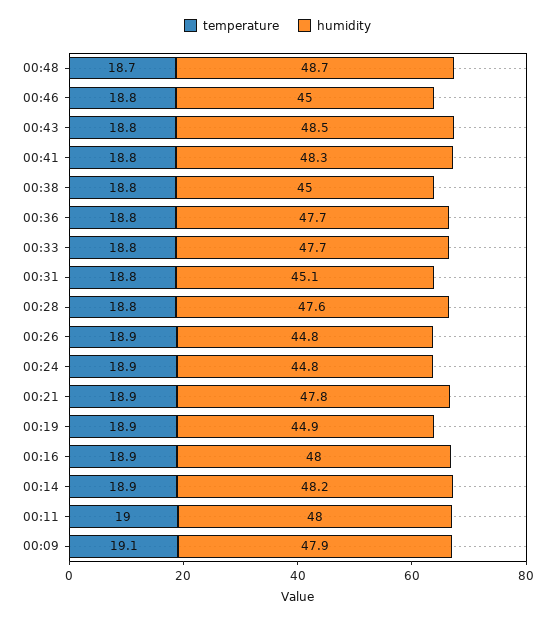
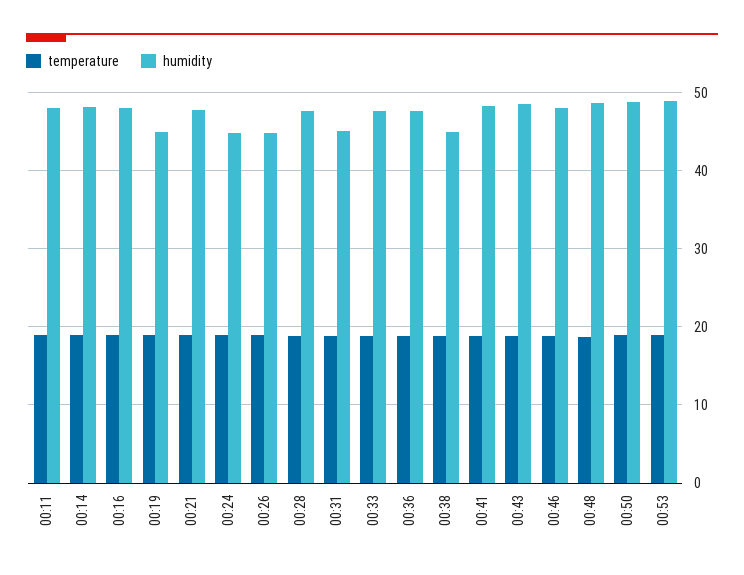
humidity, 00:46: 45 -> 48
temperature, 00:09: 19.1 -> none
humidity, 00:09: 47.9 -> none
temperature, 00:50: none -> 19
humidity, 00:50: none -> 49
temperature, 00:53: none -> 19
humidity, 00:53: none -> 49

